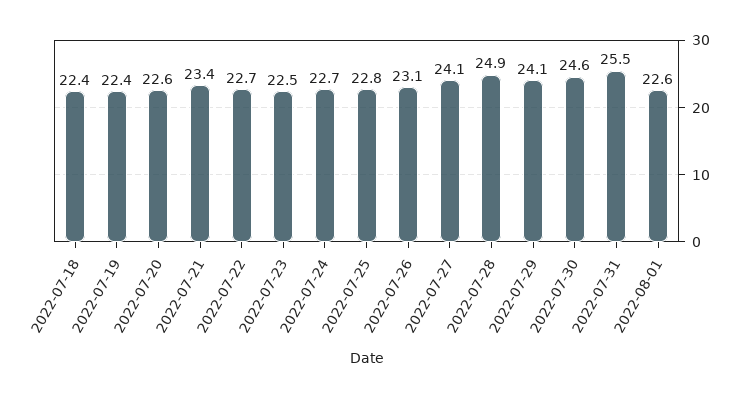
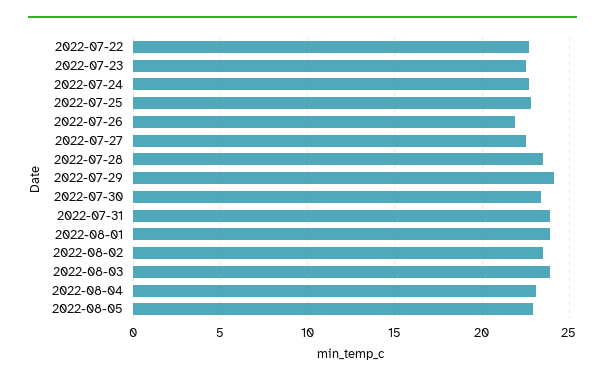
2022-07-18: 22.4 -> none
2022-07-19: 22.4 -> none
2022-07-20: 22.6 -> none
2022-07-21: 23.4 -> none
2022-07-26: 23.1 -> 22
2022-07-27: 24.1 -> 22.5
2022-07-28: 24.9 -> 23.5
2022-07-30: 24.6 -> 23.5
2022-07-31: 25.5 -> 24
2022-08-01: 22.6 -> 24
2022-08-02: none -> 23.5
2022-08-03: none -> 24
2022-08-04: none -> 23
2022-08-05: none -> 23

